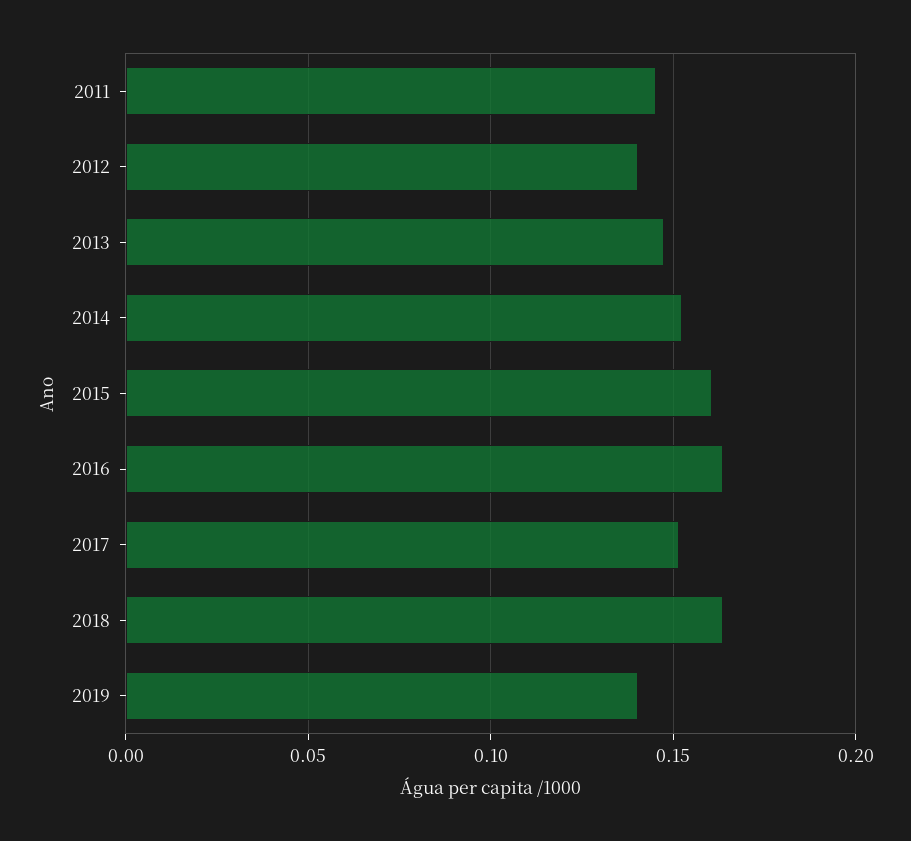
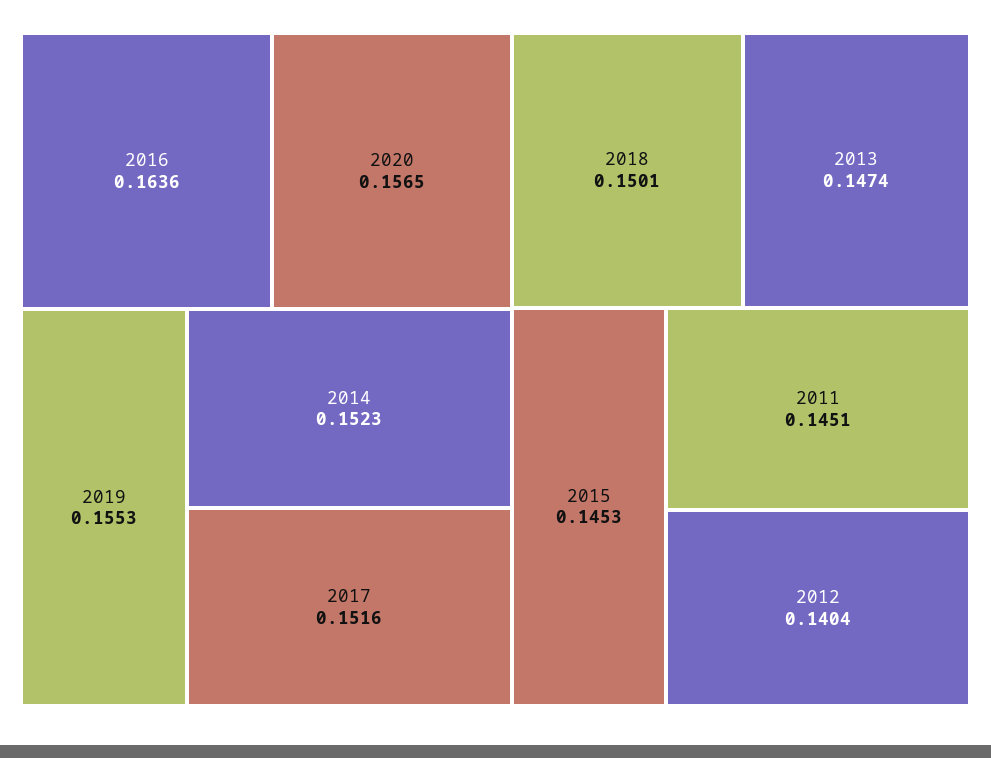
2015: 0.16 -> 0.1453
2018: 0.165 -> 0.1501
2019: 0.14 -> 0.1553
2020: none -> 0.1565

